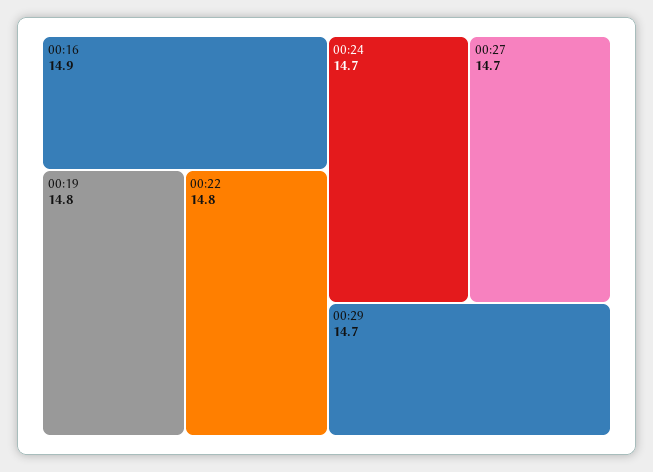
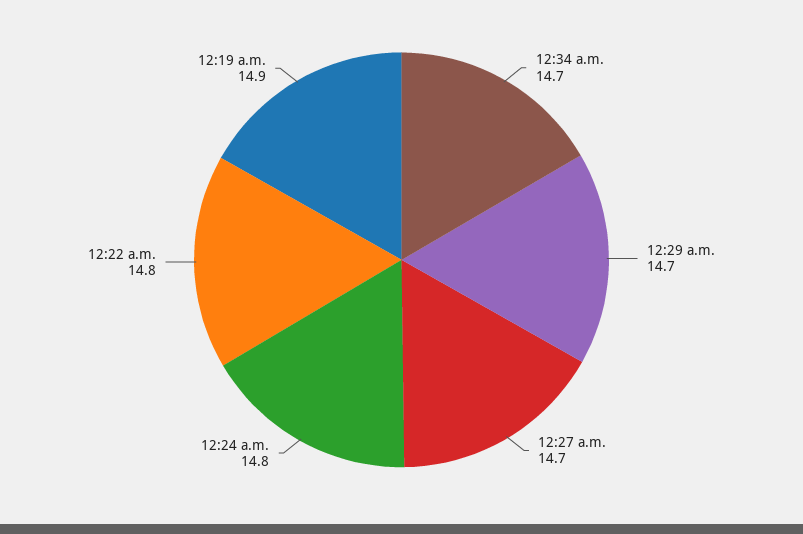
00:16: 14.9 -> none
00:19: 14.8 -> 14.9
00:24: 14.7 -> 14.8
12:34 a.m.: none -> 14.7

